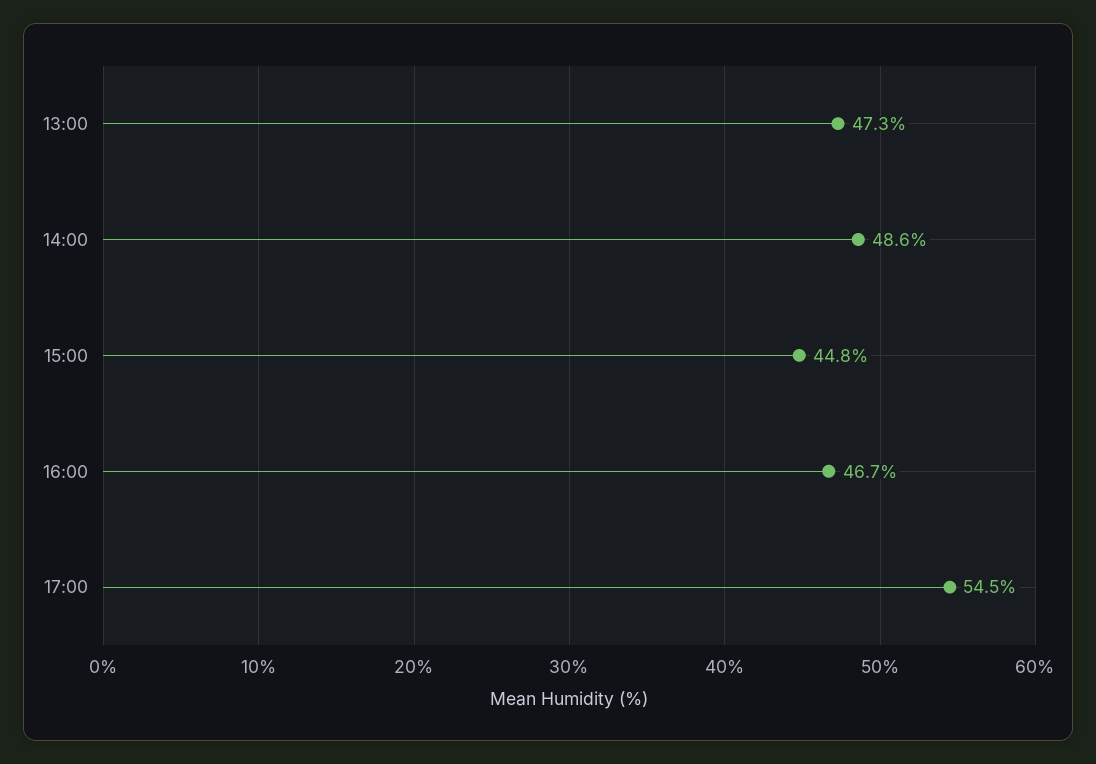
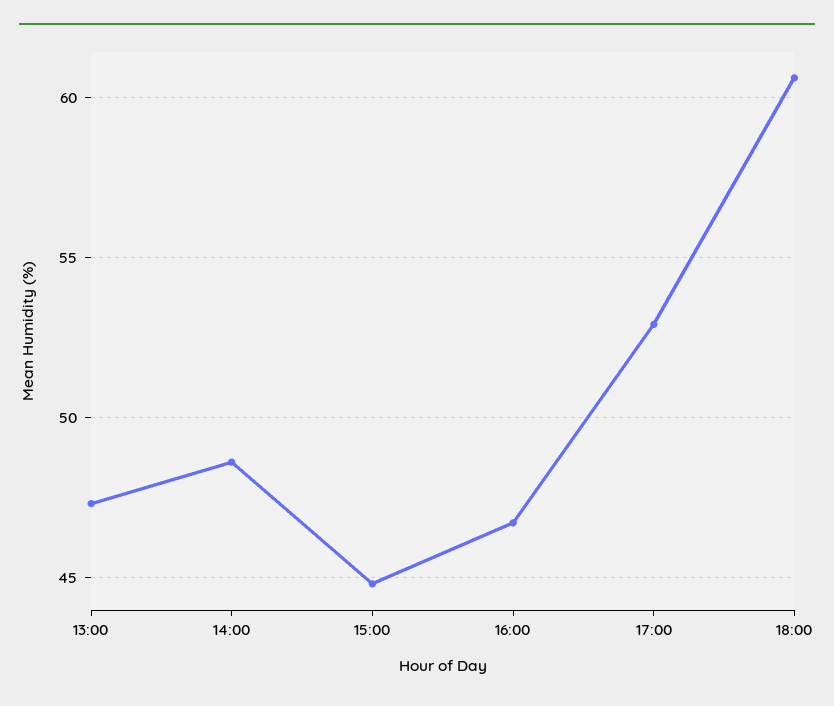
17:00: 54.5 -> 53
18:00: none -> 60.5

